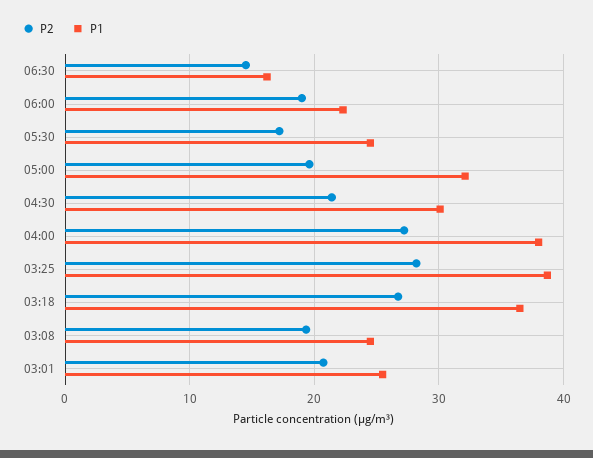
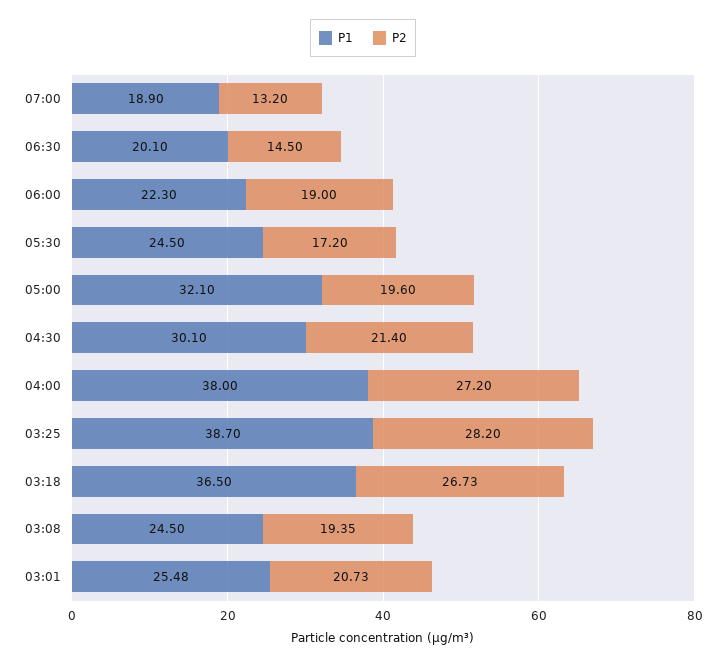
P1, 06:30: 16 -> 20.1
P1, 07:00: none -> 18.9
P2, 07:00: none -> 13.2

